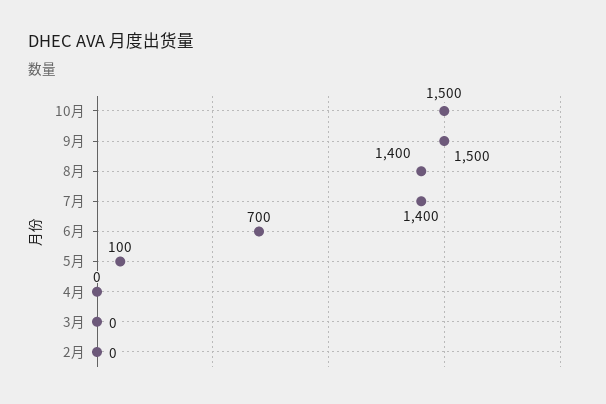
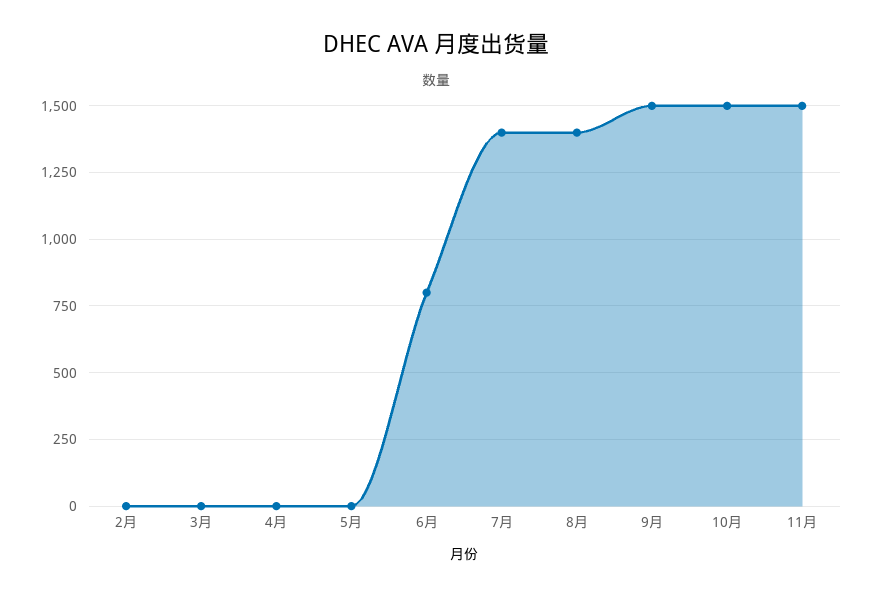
6月: 700 -> 800
5月: 100 -> 0
11月: none -> 1500

